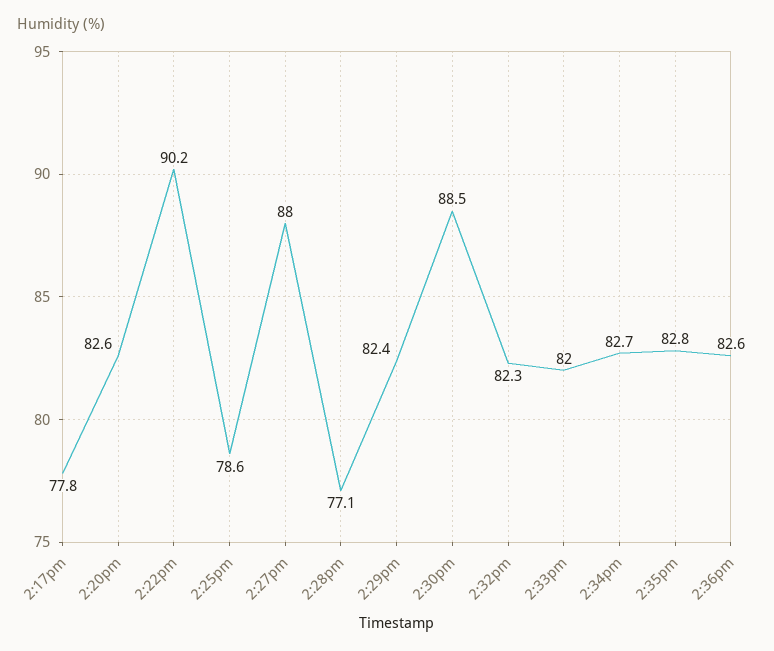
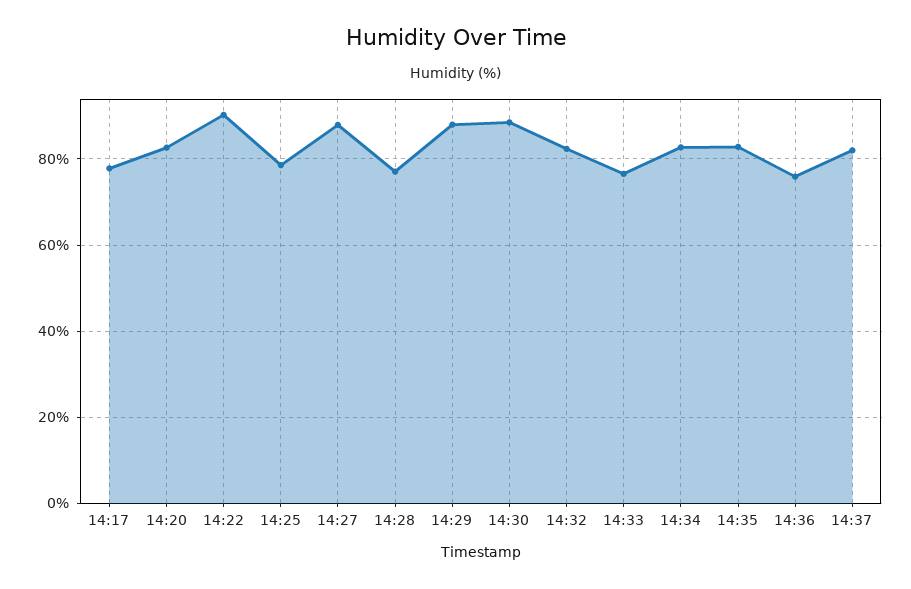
2:29pm: 82.4 -> 88
2:33pm: 82 -> 76
2:36pm: 82.6 -> 76
14:37: none -> 82

